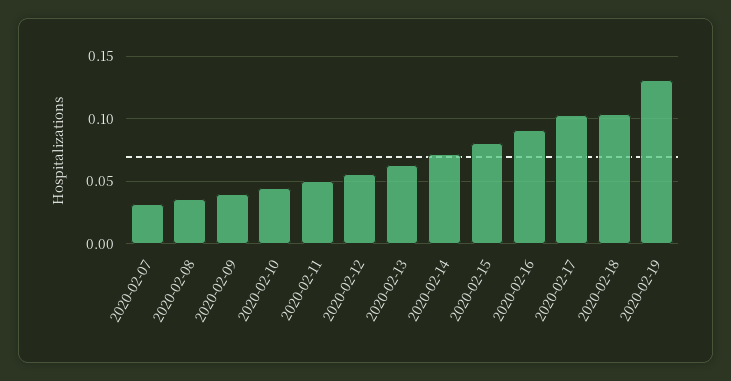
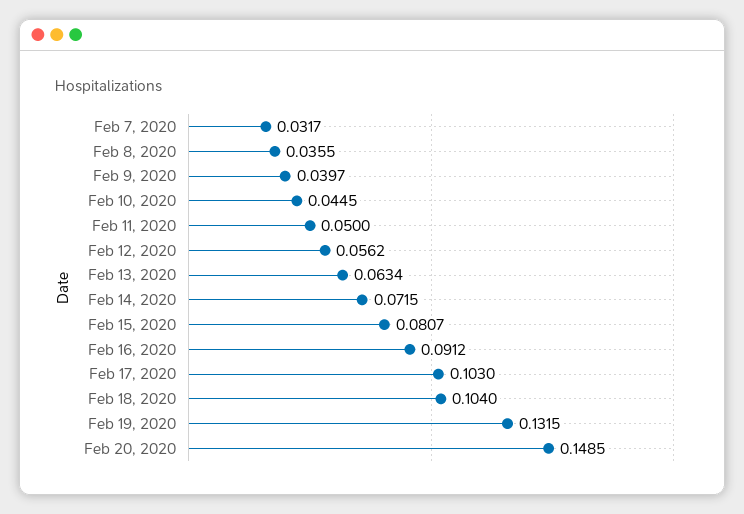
Feb 20, 2020: none -> 0.1485

